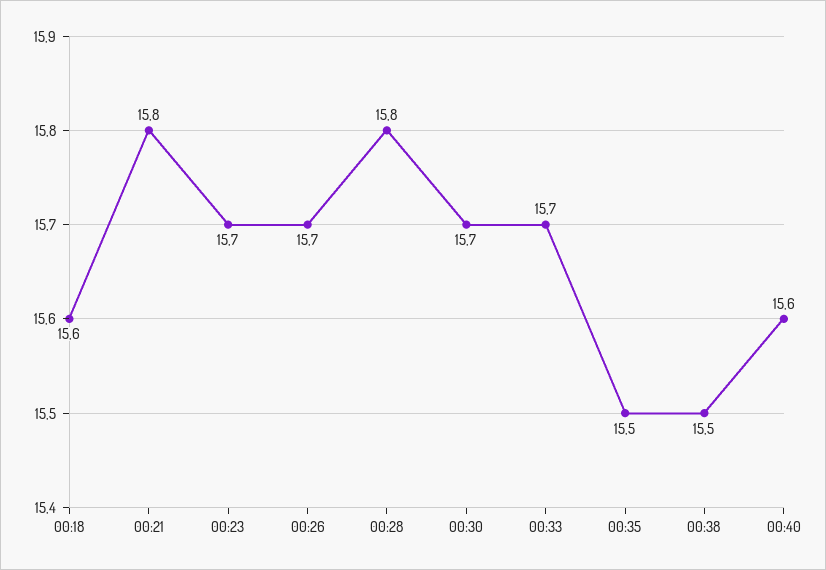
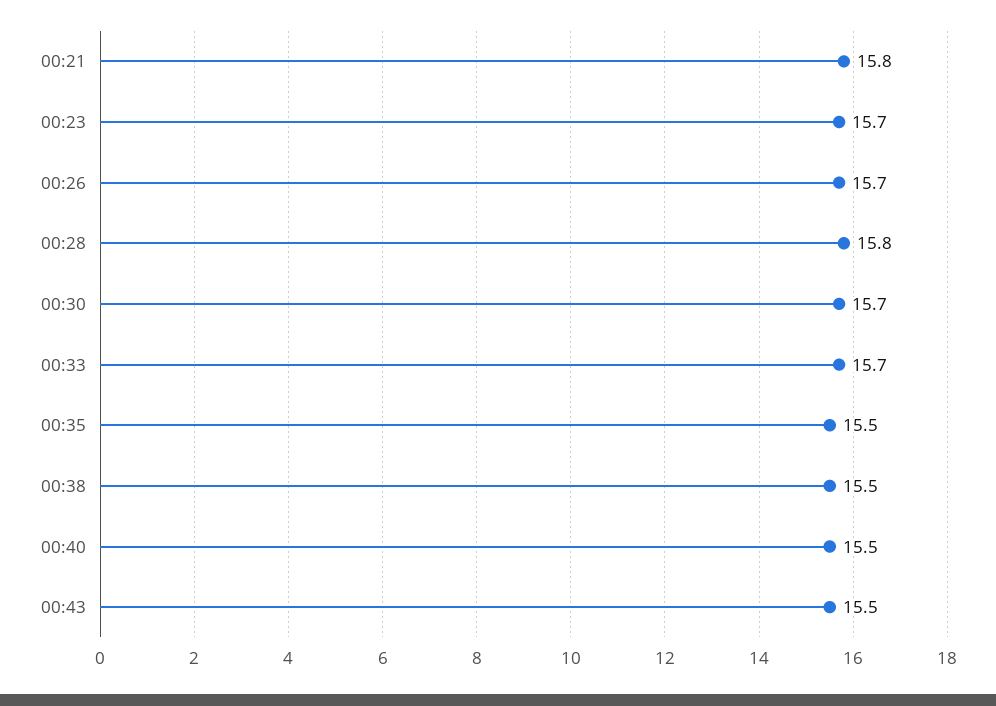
00:18: 15.6 -> none
00:40: 15.6 -> 15.5
00:43: none -> 15.5

